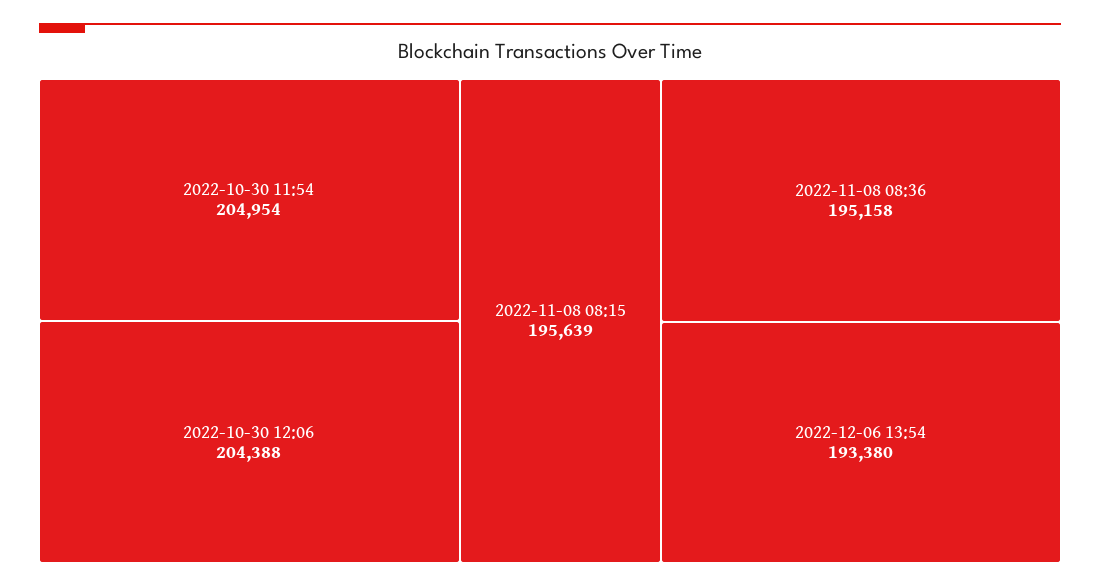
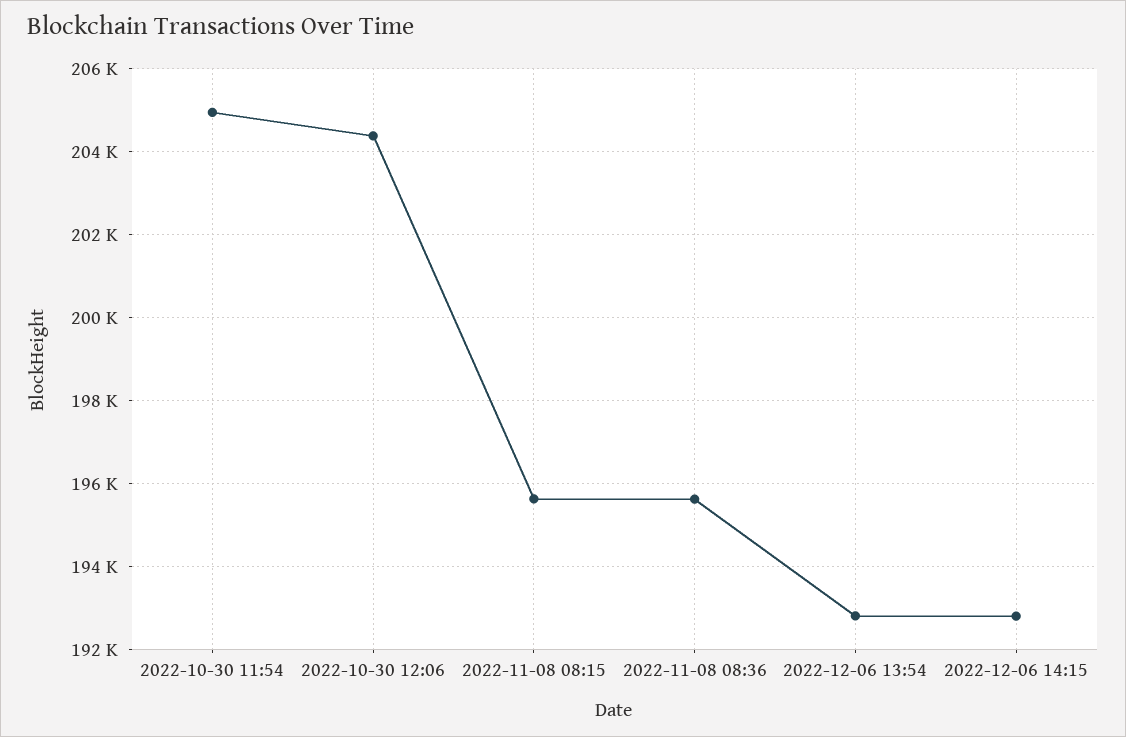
2022-11-08 08:36: 195158 -> 195600
2022-12-06 13:54: 193380 -> 192800
2022-12-06 14:15: none -> 192800

